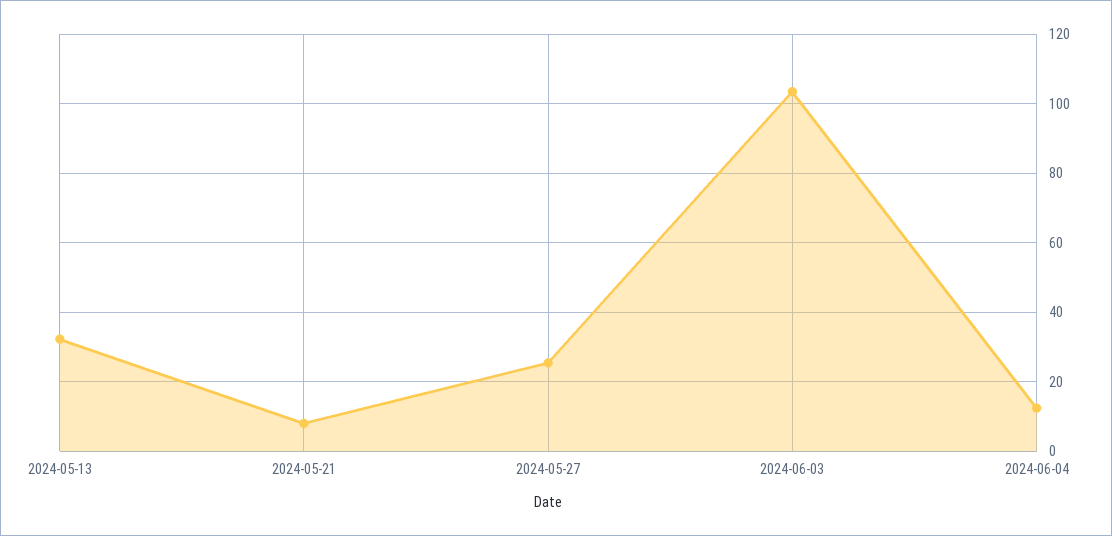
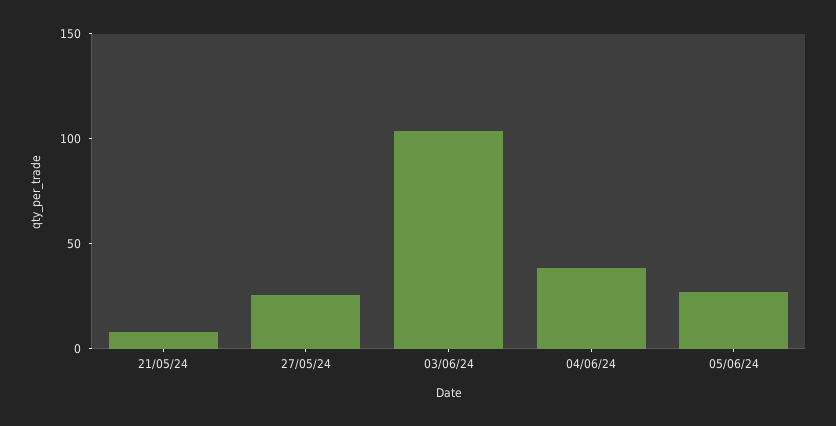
2024-05-13: 32 -> none
2024-06-04: 12 -> 40
05/06/24: none -> 30

